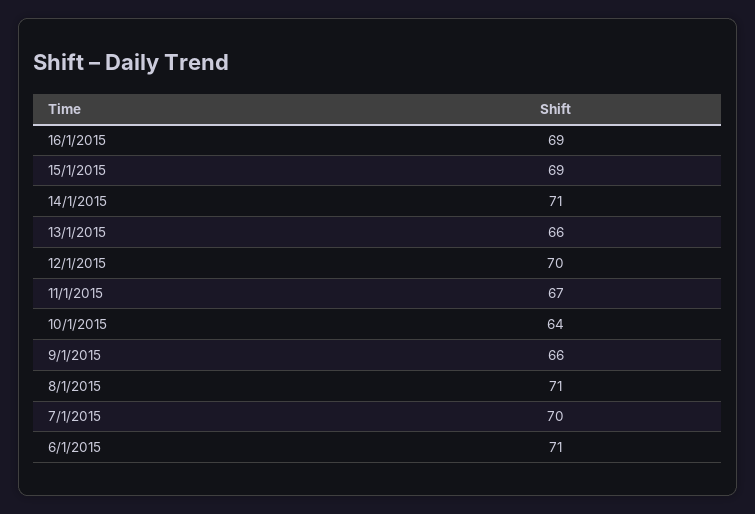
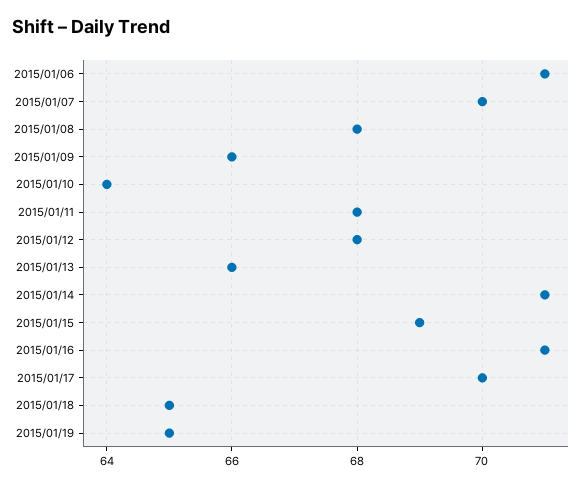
16/1/2015: 69 -> 71
12/1/2015: 70 -> 68
11/1/2015: 67 -> 68
8/1/2015: 71 -> 68
2015/01/17: none -> 70
2015/01/18: none -> 65
2015/01/19: none -> 65

